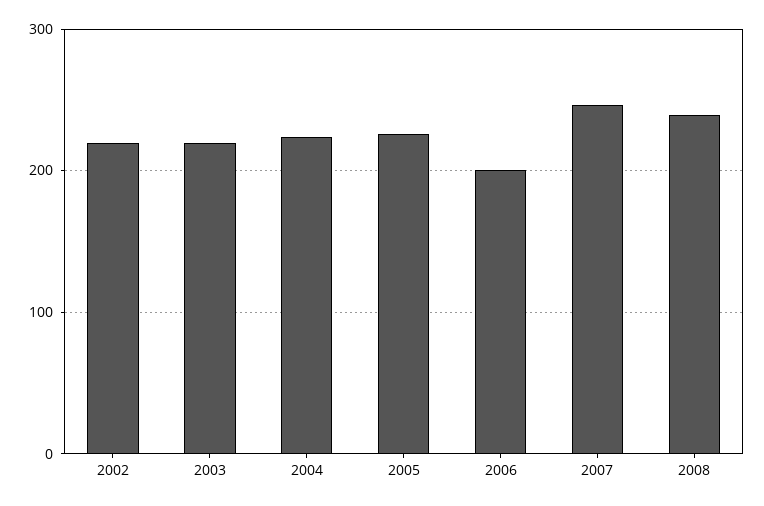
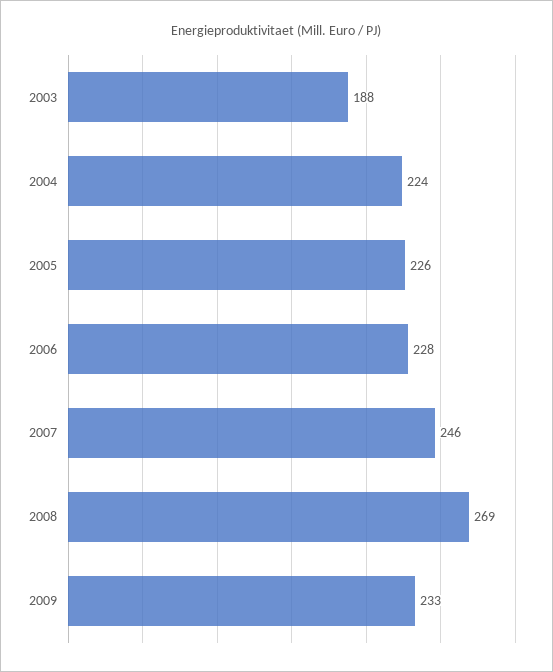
2002: 220 -> none
2003: 220 -> 188
2006: 200 -> 228
2008: 240 -> 269
2009: none -> 233

